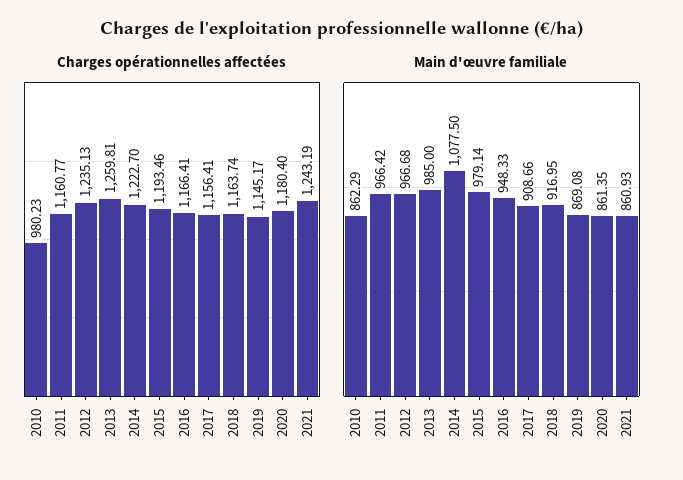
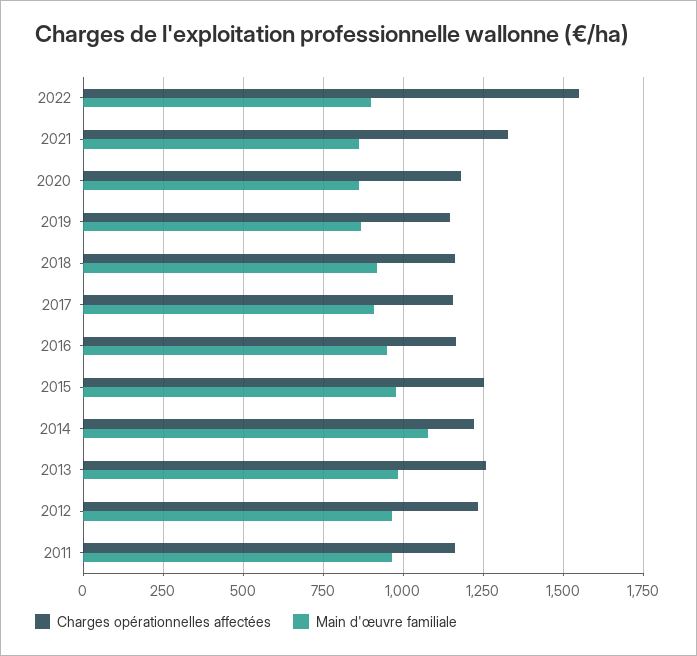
Charges opérationnelles affectées, 2010: 980.23 -> none
Charges opérationnelles affectées, 2015: 1193.46 -> 1250
Charges opérationnelles affectées, 2021: 1243.19 -> 1325
Main d'œuvre familiale, 2010: 862.29 -> none
Charges opérationnelles affectées, 2022: none -> 1550
Main d'œuvre familiale, 2022: none -> 900

